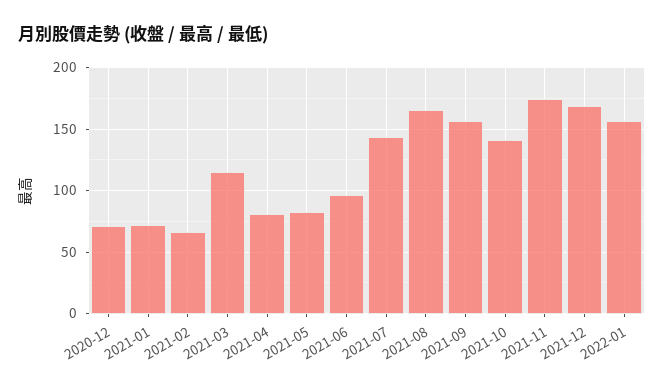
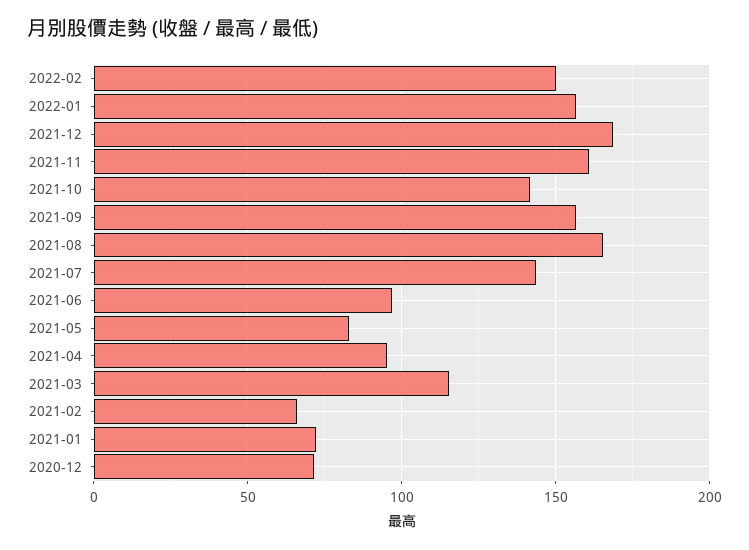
2021-04: 80 -> 95
2021-11: 175 -> 160
2022-02: none -> 150

